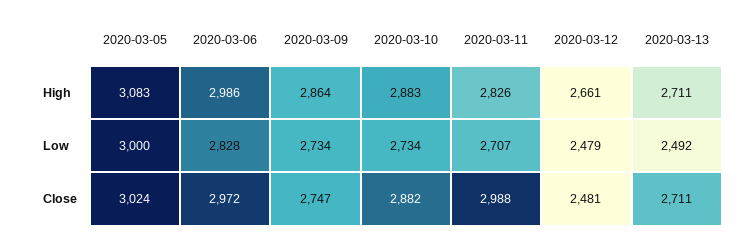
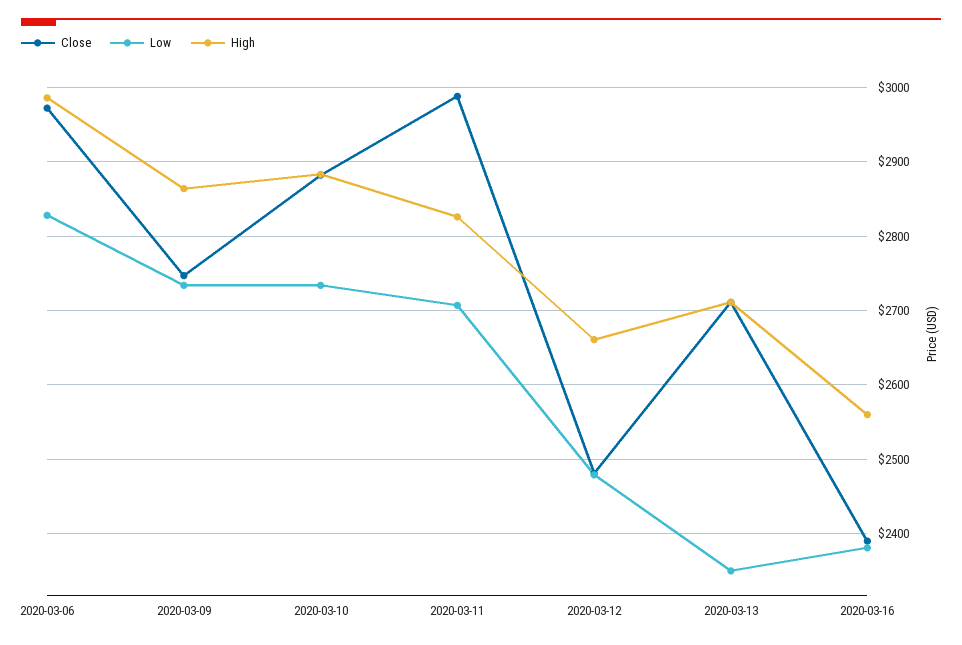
High, 2020-03-05: 3083 -> none
Low, 2020-03-05: 3000 -> none
Low, 2020-03-13: 2492 -> 2350
Close, 2020-03-05: 3024 -> none
Close, 2020-03-16: none -> 2390
Low, 2020-03-16: none -> 2380
High, 2020-03-16: none -> 2560

